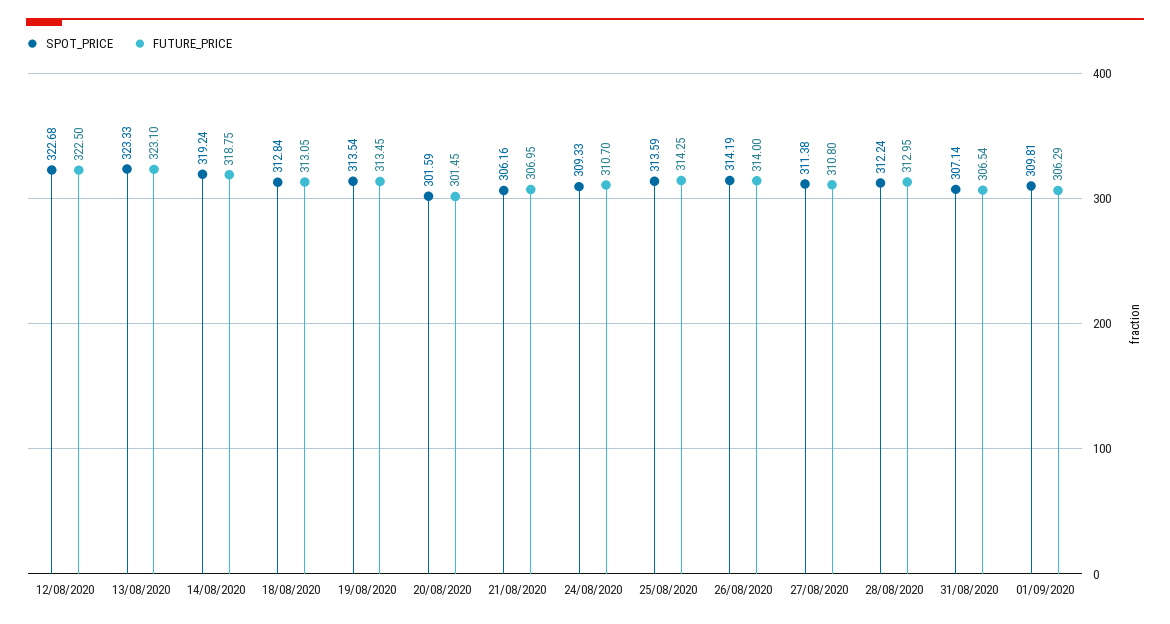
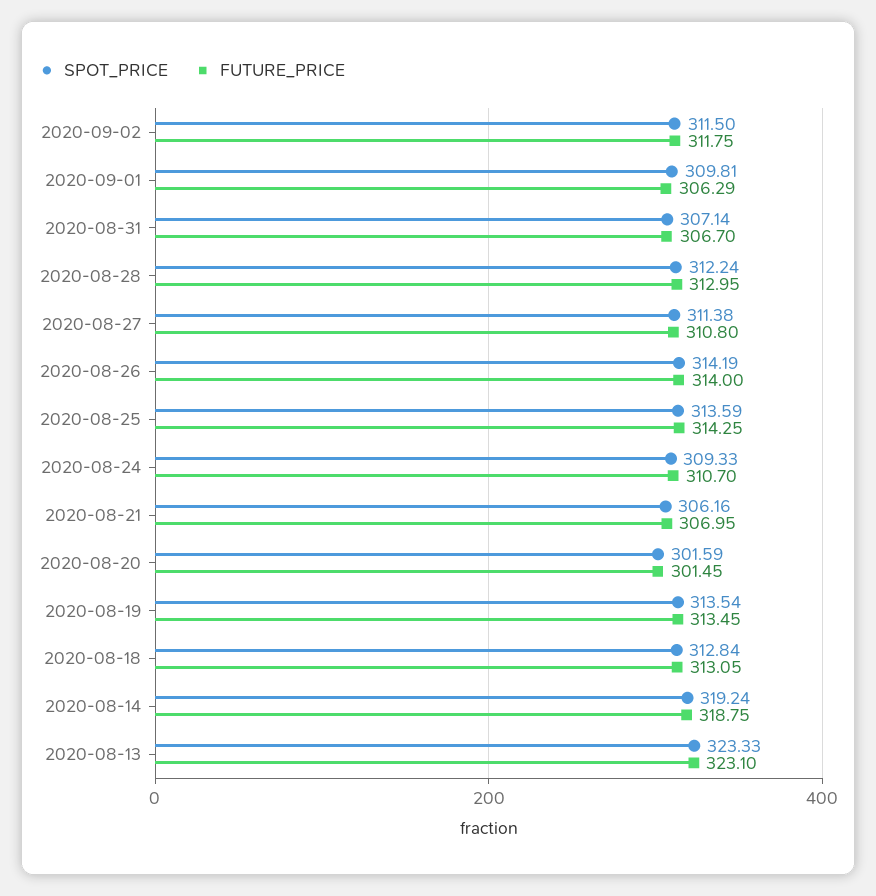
SPOT_PRICE, 12/08/2020: 322.68 -> none
FUTURE_PRICE, 12/08/2020: 322.5 -> none
FUTURE_PRICE, 31/08/2020: 306.54 -> 306.7
SPOT_PRICE, 2020-09-02: none -> 311.5
FUTURE_PRICE, 2020-09-02: none -> 311.75

